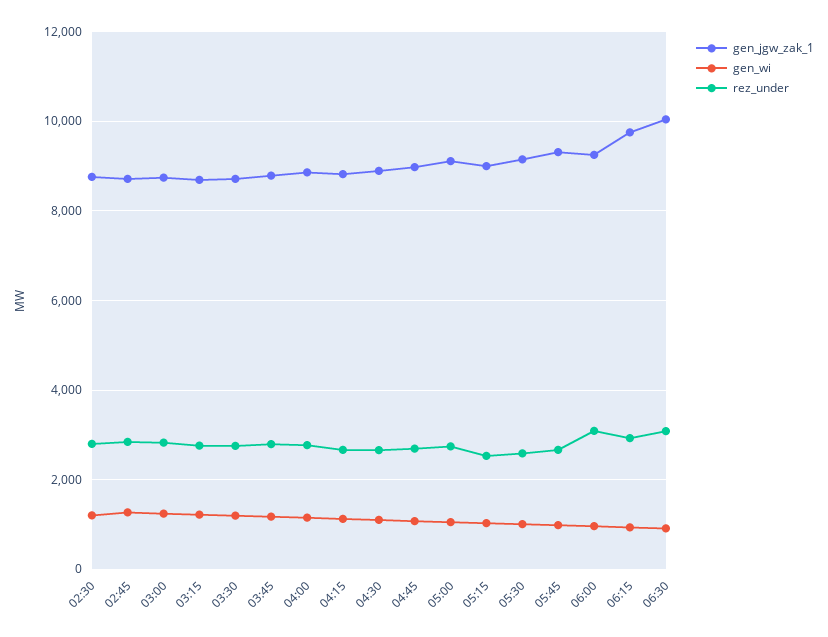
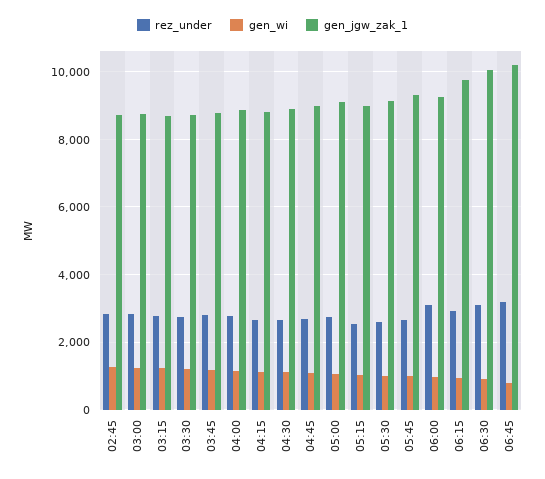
gen_jgw_zak_1, 02:30: 8800 -> none
gen_wi, 02:30: 1200 -> none
rez_under, 02:30: 2800 -> none
rez_under, 06:45: none -> 3200
gen_wi, 06:45: none -> 800
gen_jgw_zak_1, 06:45: none -> 10200

